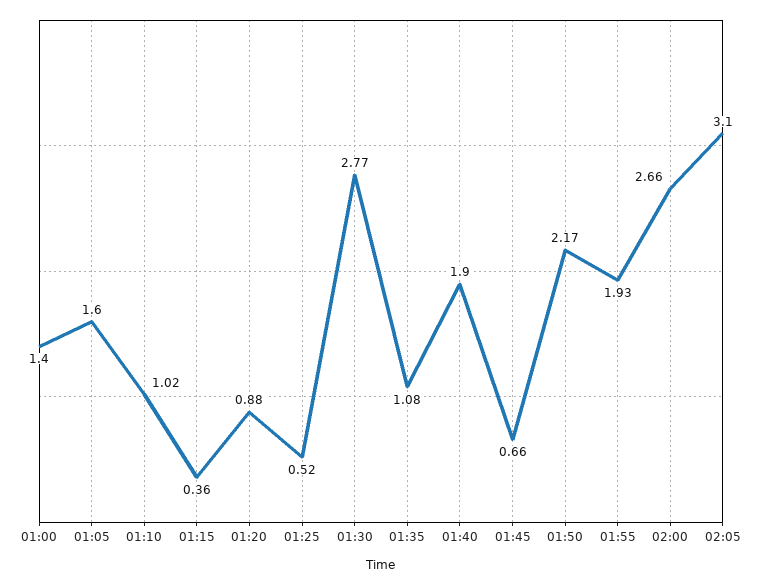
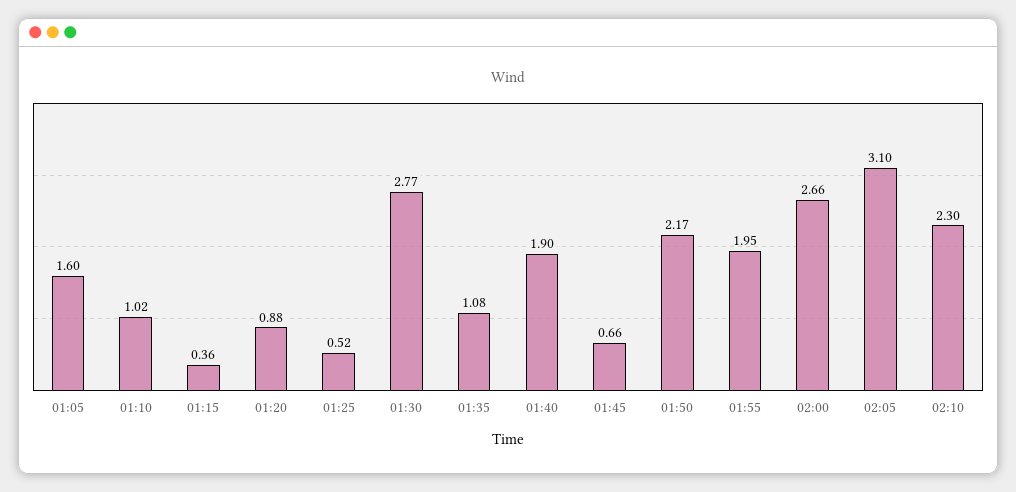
01:00: 1.4 -> none
01:55: 1.93 -> 1.95
02:10: none -> 2.3

